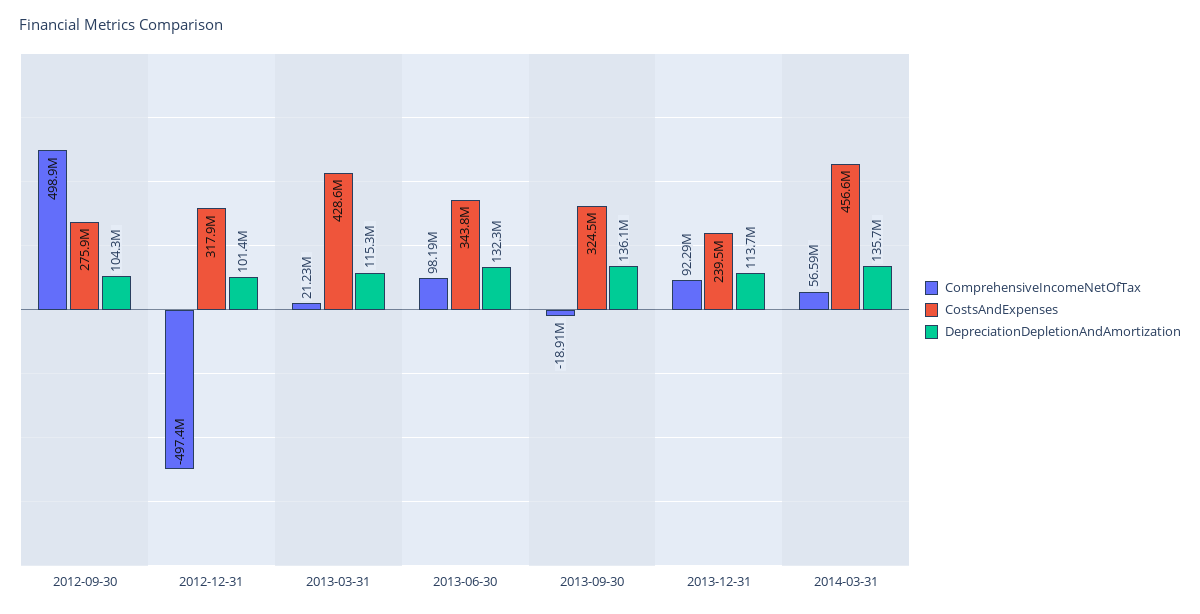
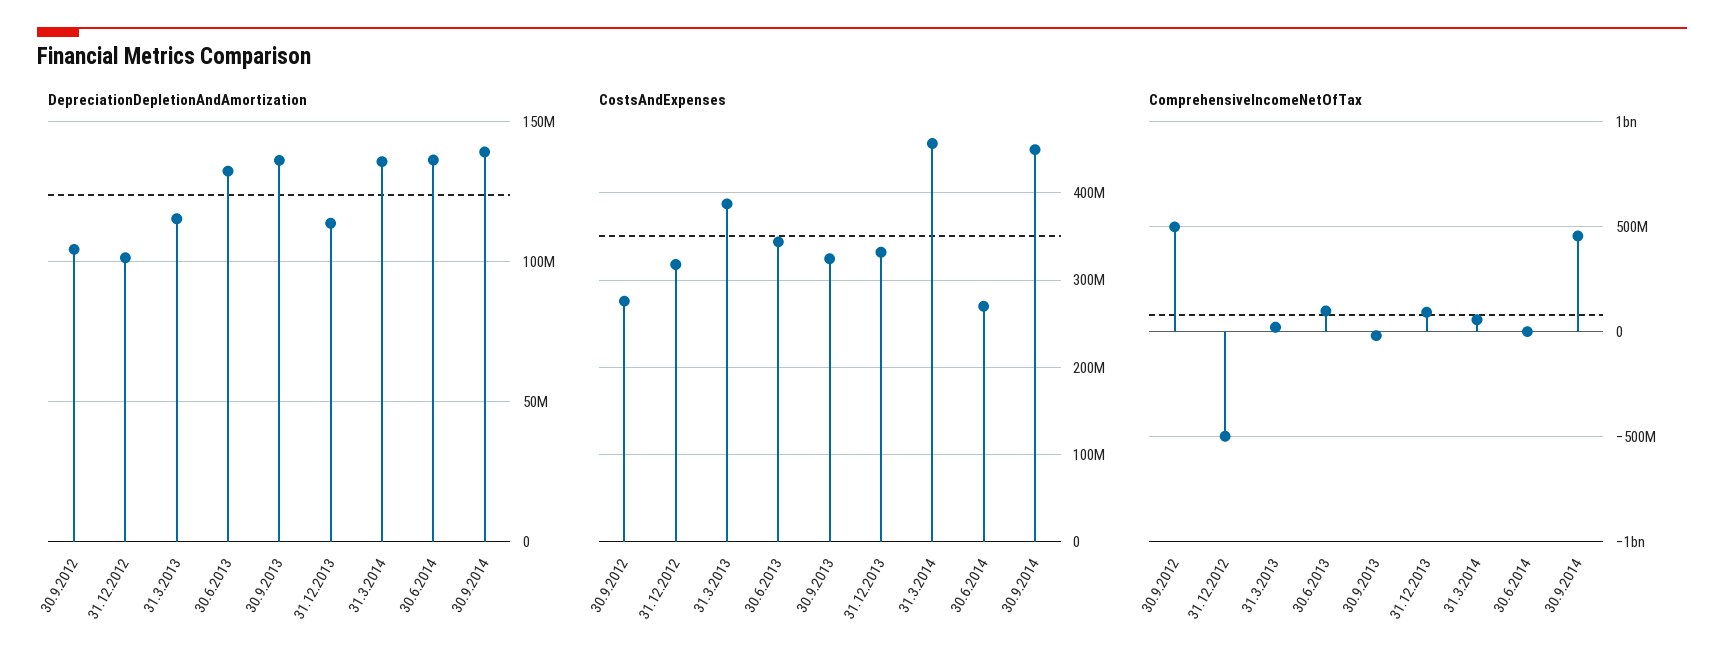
CostsAndExpenses, 2013-03-31: 428600000 -> 390000000
CostsAndExpenses, 2013-12-31: 239500000 -> 330000000
DepreciationDepletionAndAmortization, 30.6.2014: none -> 135000000
DepreciationDepletionAndAmortization, 30.9.2014: none -> 140000000
CostsAndExpenses, 30.6.2014: none -> 270000000
CostsAndExpenses, 30.9.2014: none -> 450000000
ComprehensiveIncomeNetOfTax, 30.6.2014: none -> 0
ComprehensiveIncomeNetOfTax, 30.9.2014: none -> 450000000

